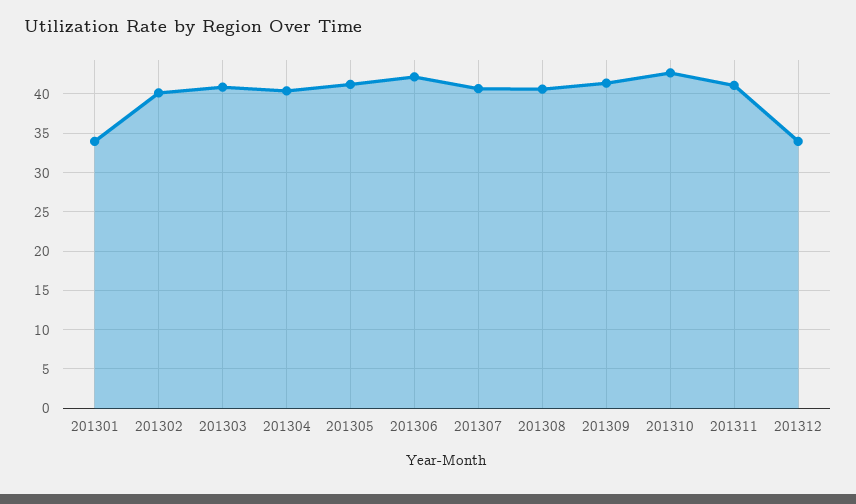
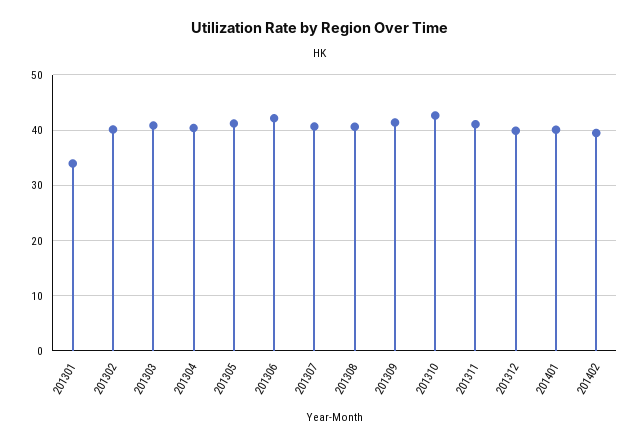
201312: 34 -> 40
201401: none -> 40
201402: none -> 40

